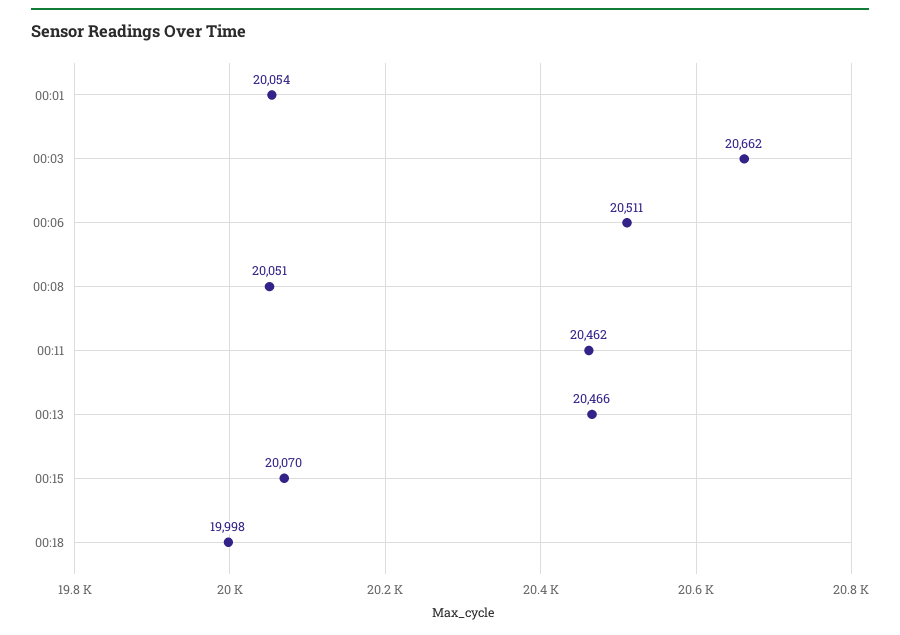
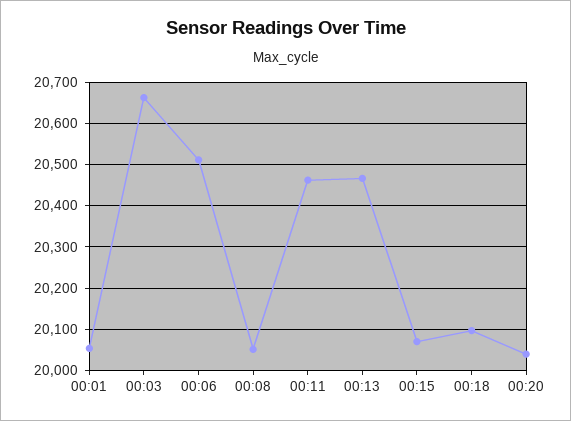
00:18: 19998 -> 20100
00:20: none -> 20040

